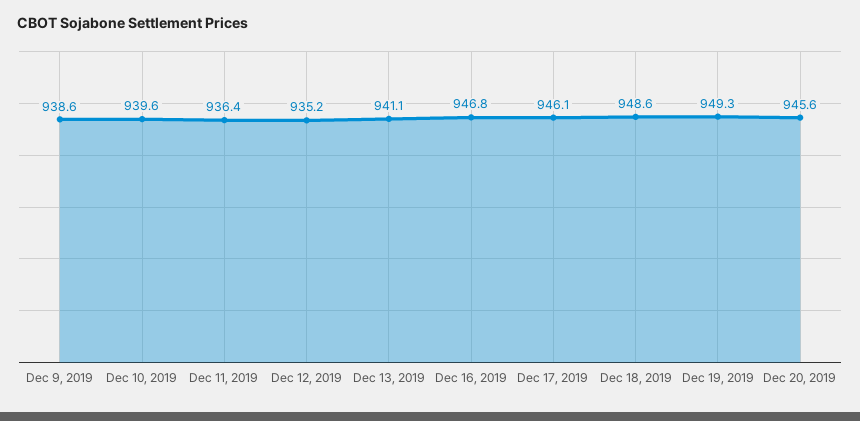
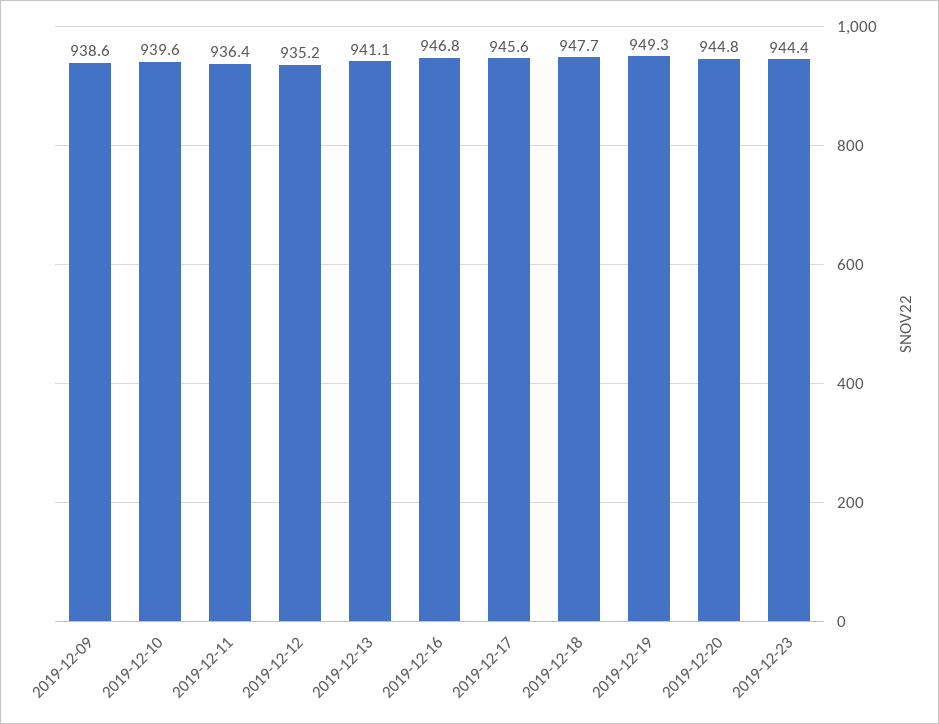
Dec 17, 2019: 946.1 -> 945.6
Dec 18, 2019: 948.6 -> 947.7
Dec 20, 2019: 945.6 -> 944.8
2019-12-23: none -> 944.4

